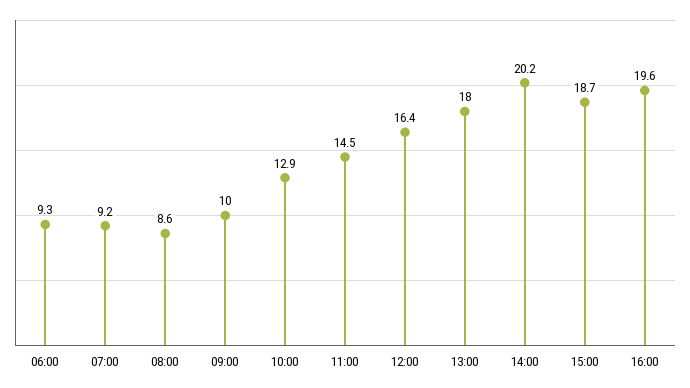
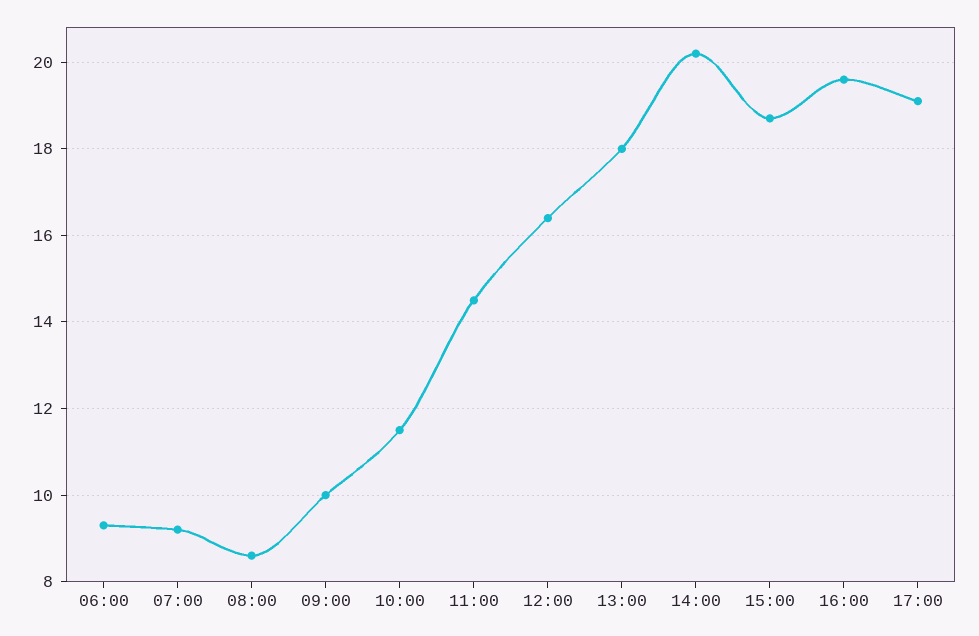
10:00: 12.9 -> 11.5
17:00: none -> 19

